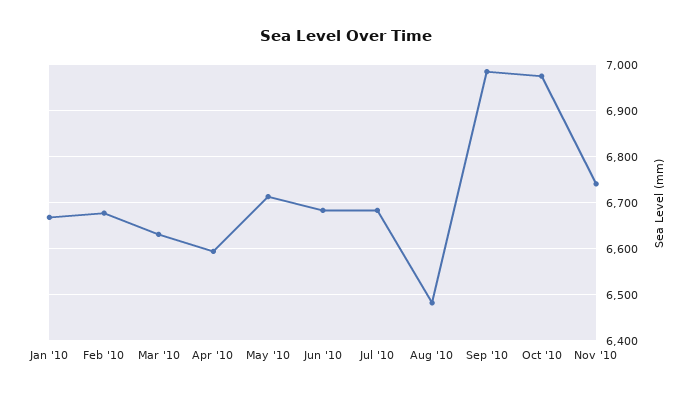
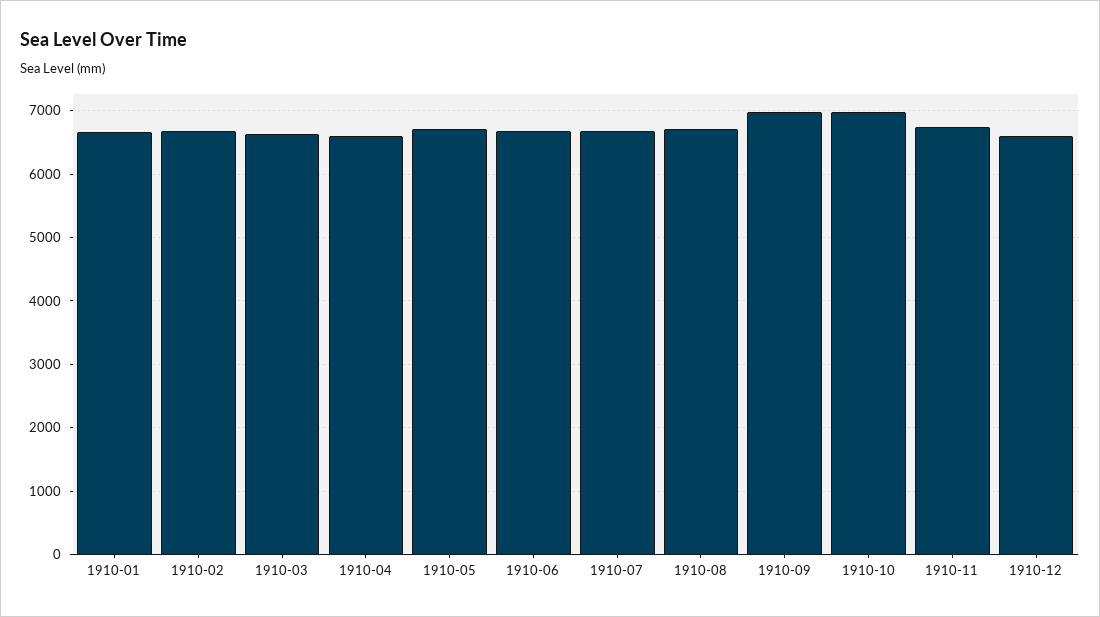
Aug '10: 6480 -> 6700
1910-12: none -> 6600

